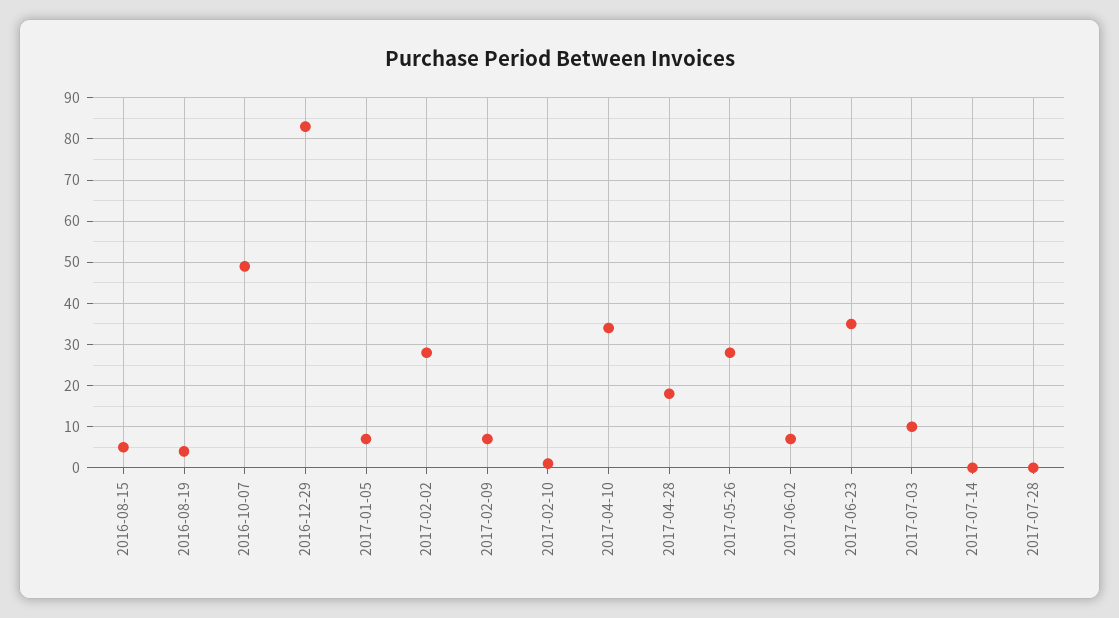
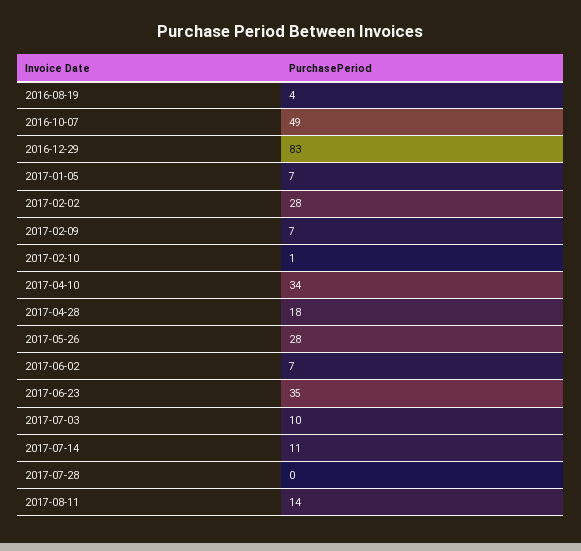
2016-08-15: 5 -> none
2017-07-14: 0 -> 11
2017-08-11: none -> 14

